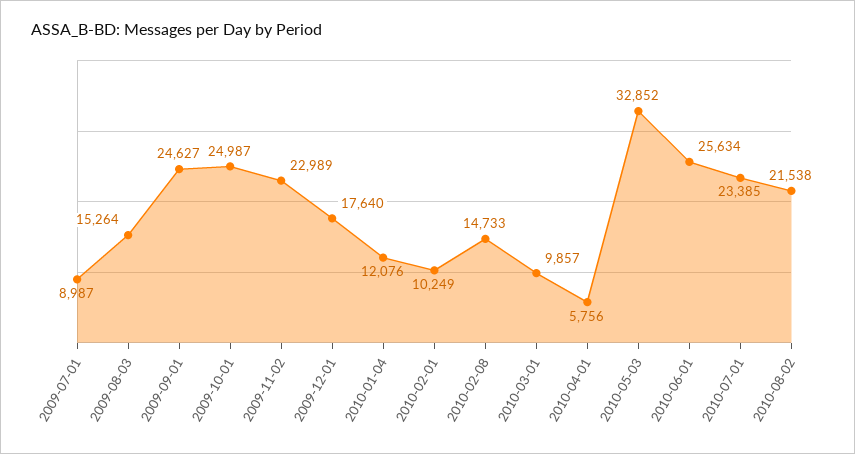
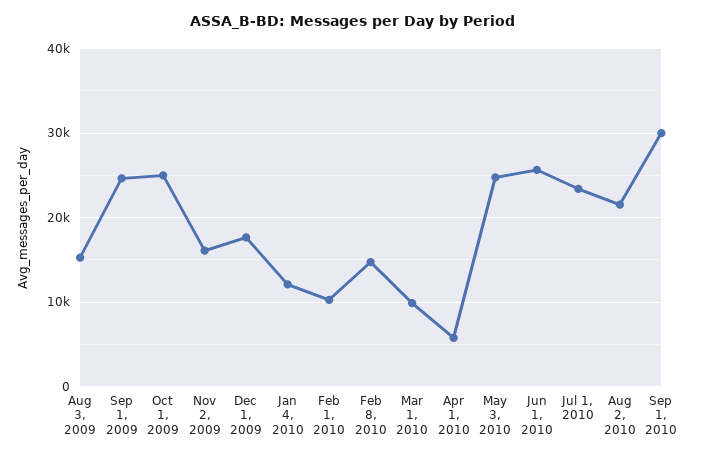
2009-07-01: 8987 -> none
2009-11-02: 22989 -> 16000
2010-05-03: 32852 -> 25000
Sep 1, 2010: none -> 30000

